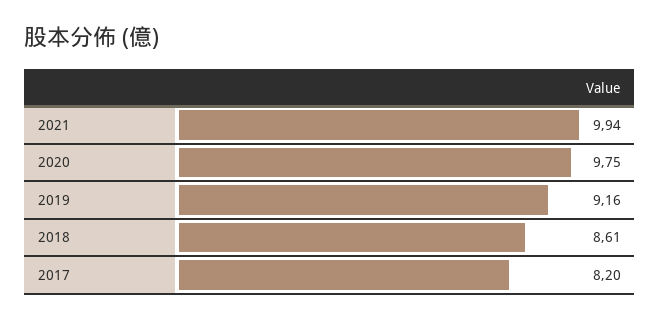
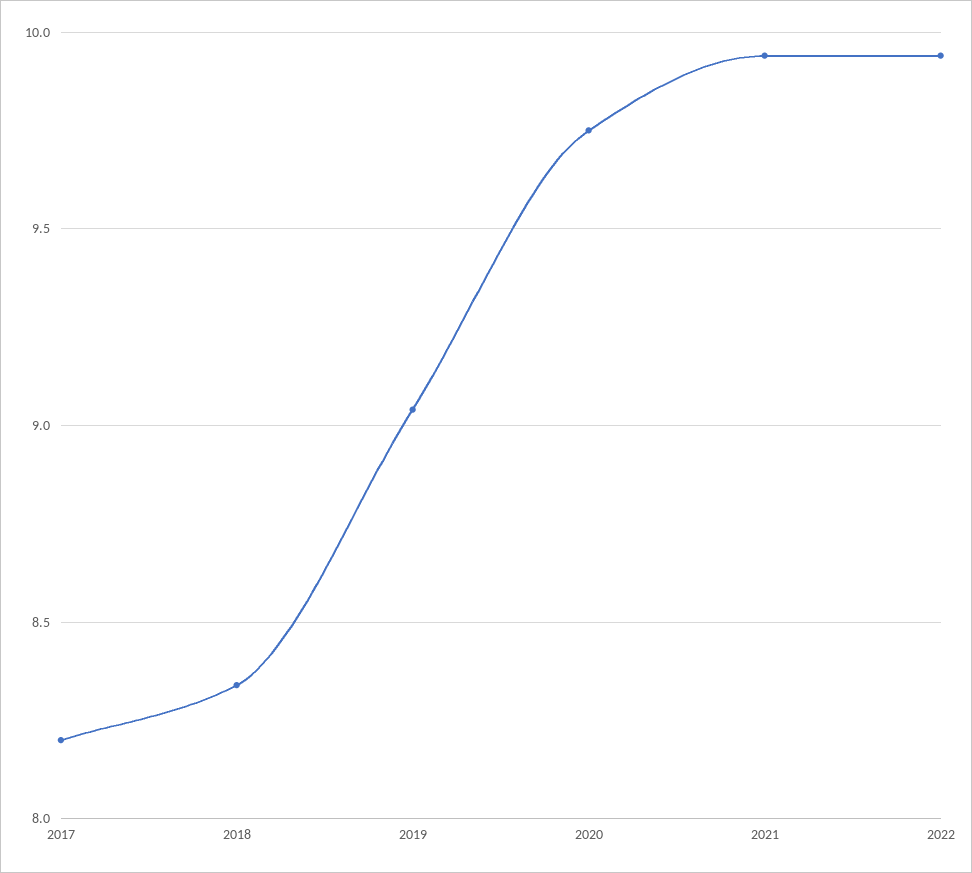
2019: 9.16 -> 9.05
2018: 8.61 -> 8.35
2022: none -> 9.95

